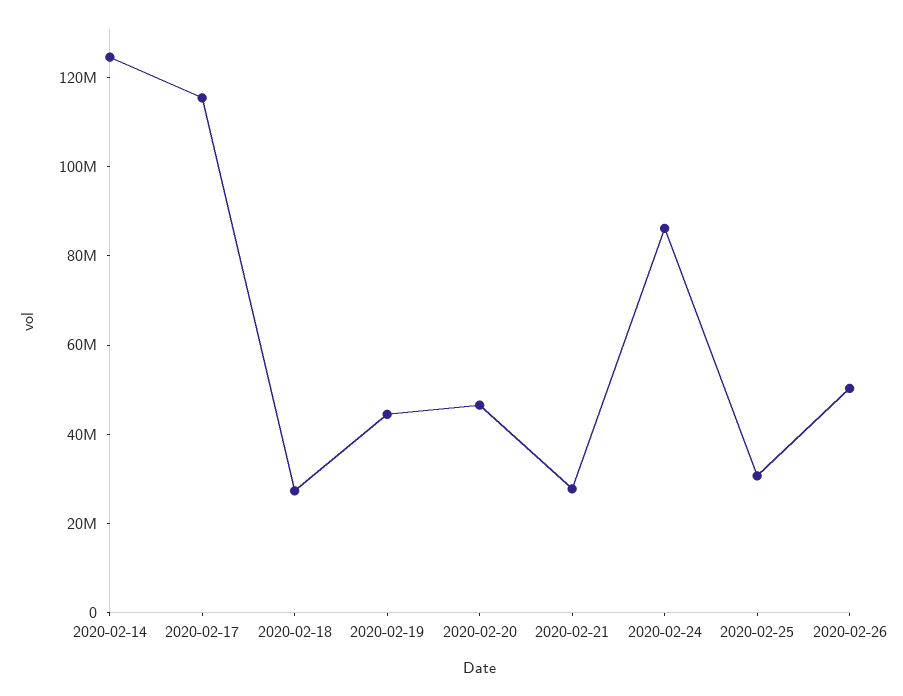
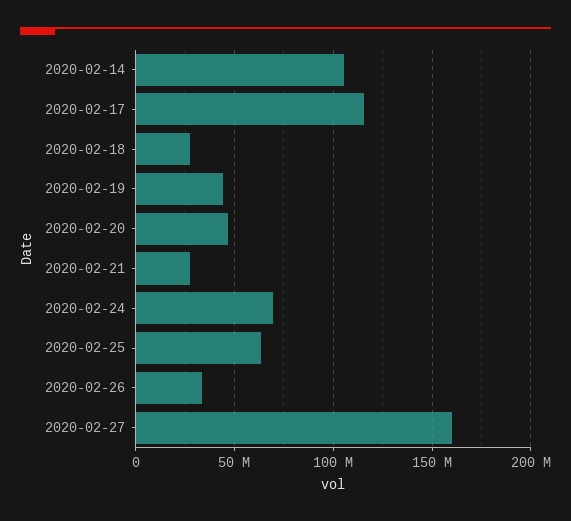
2020-02-14: 125000000 -> 105000000
2020-02-24: 85000000 -> 70000000
2020-02-25: 30000000 -> 65000000
2020-02-26: 50000000 -> 35000000
2020-02-27: none -> 160000000

